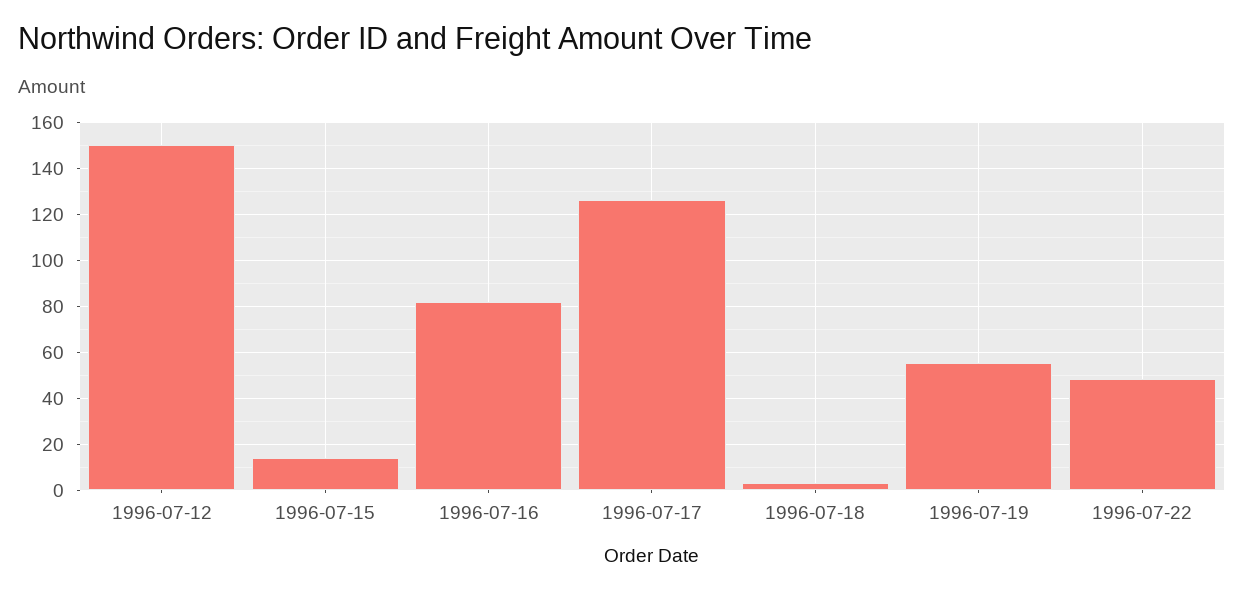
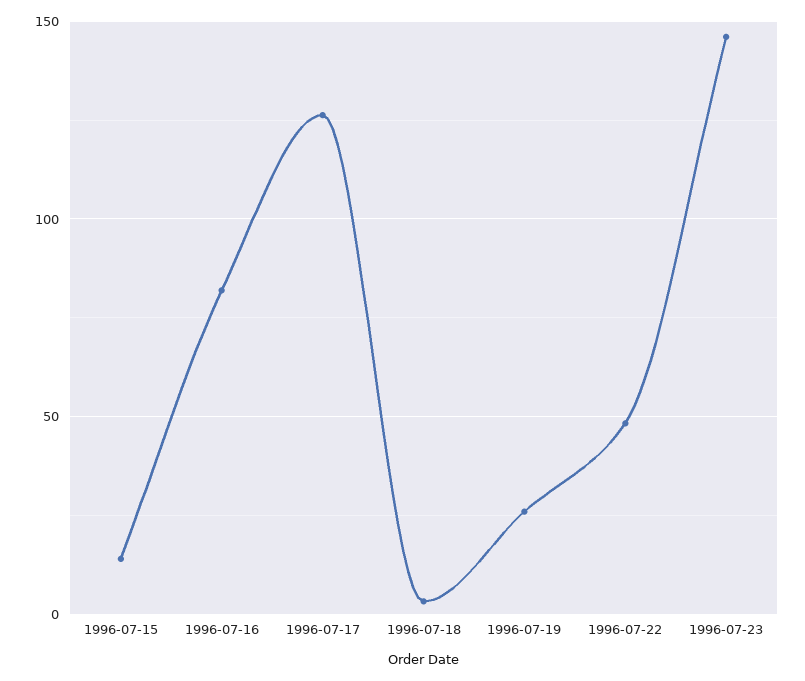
1996-07-12: 150 -> none
1996-07-19: 55 -> 25
1996-07-23: none -> 145

